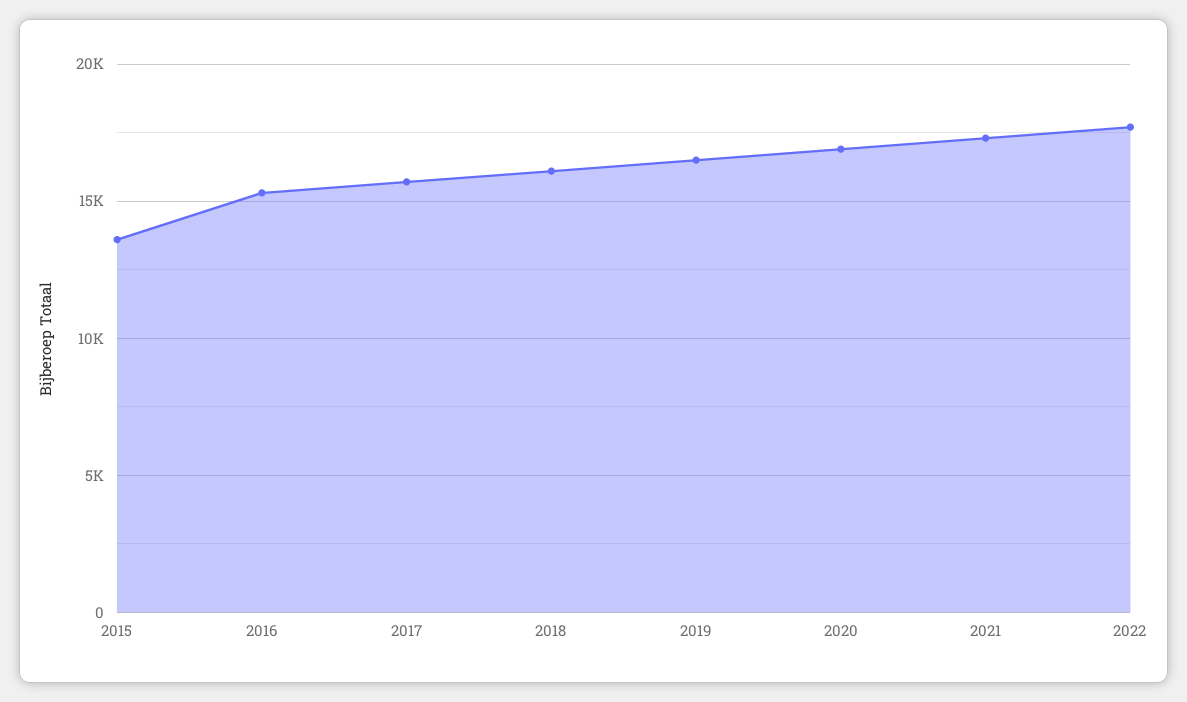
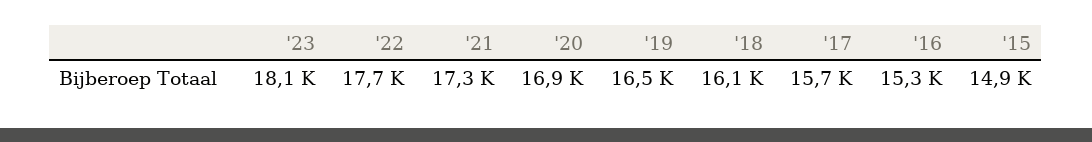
2015: 13500 -> 14900
'23: none -> 18100

